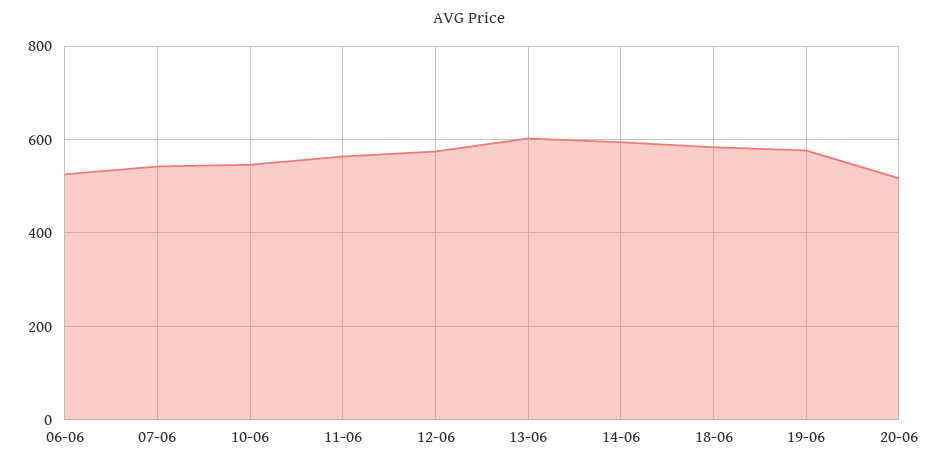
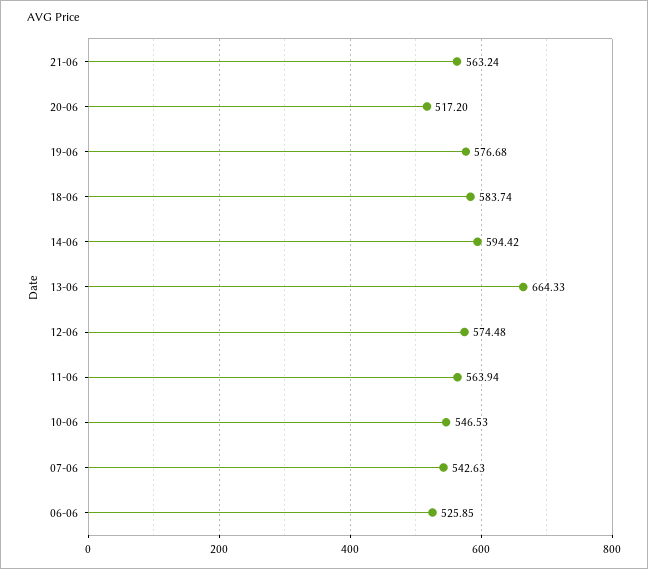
13-06: 600 -> 664.33
21-06: none -> 563.24

